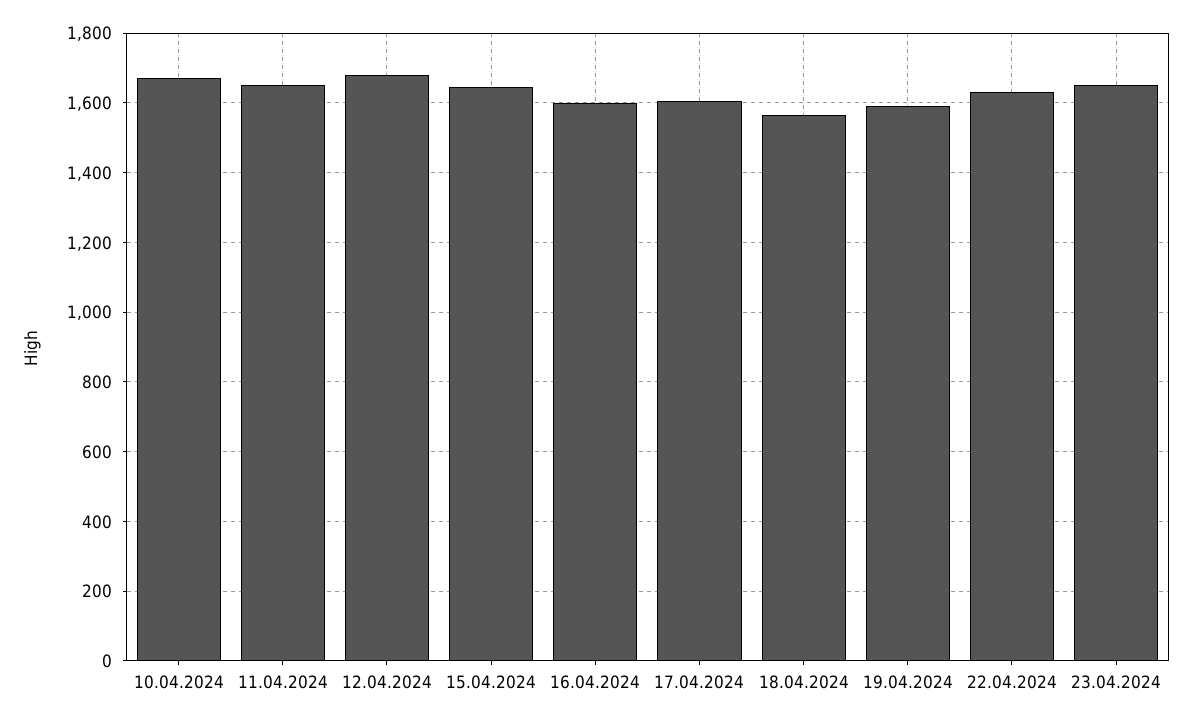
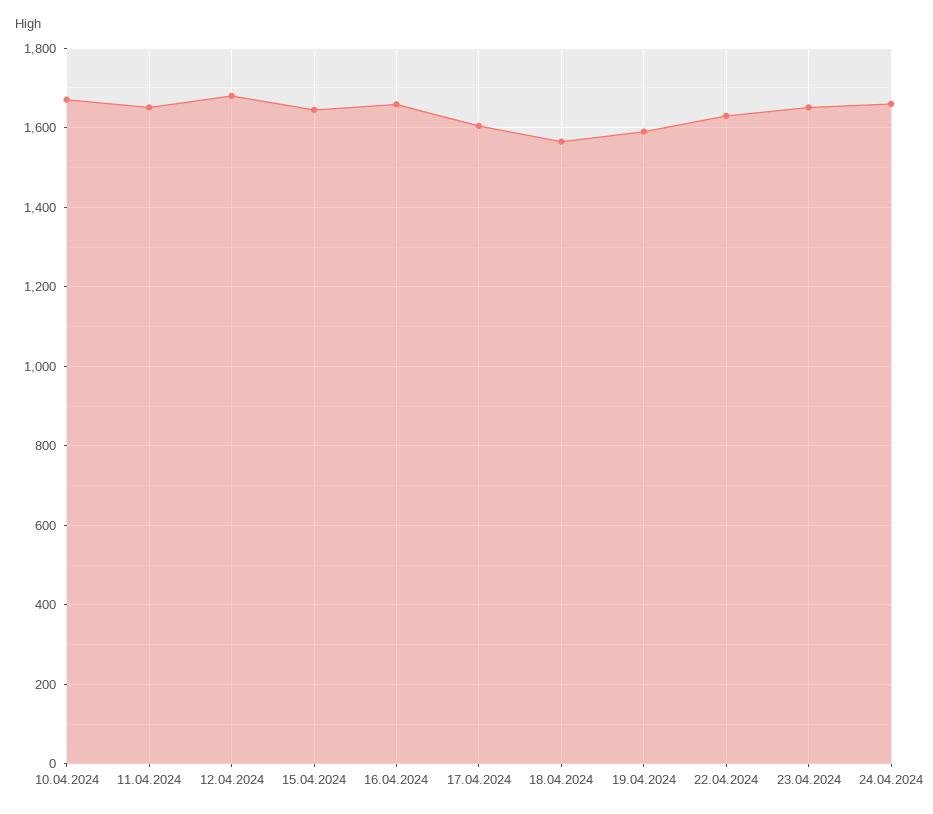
16.04.2024: 1600 -> 1660
24.04.2024: none -> 1660

